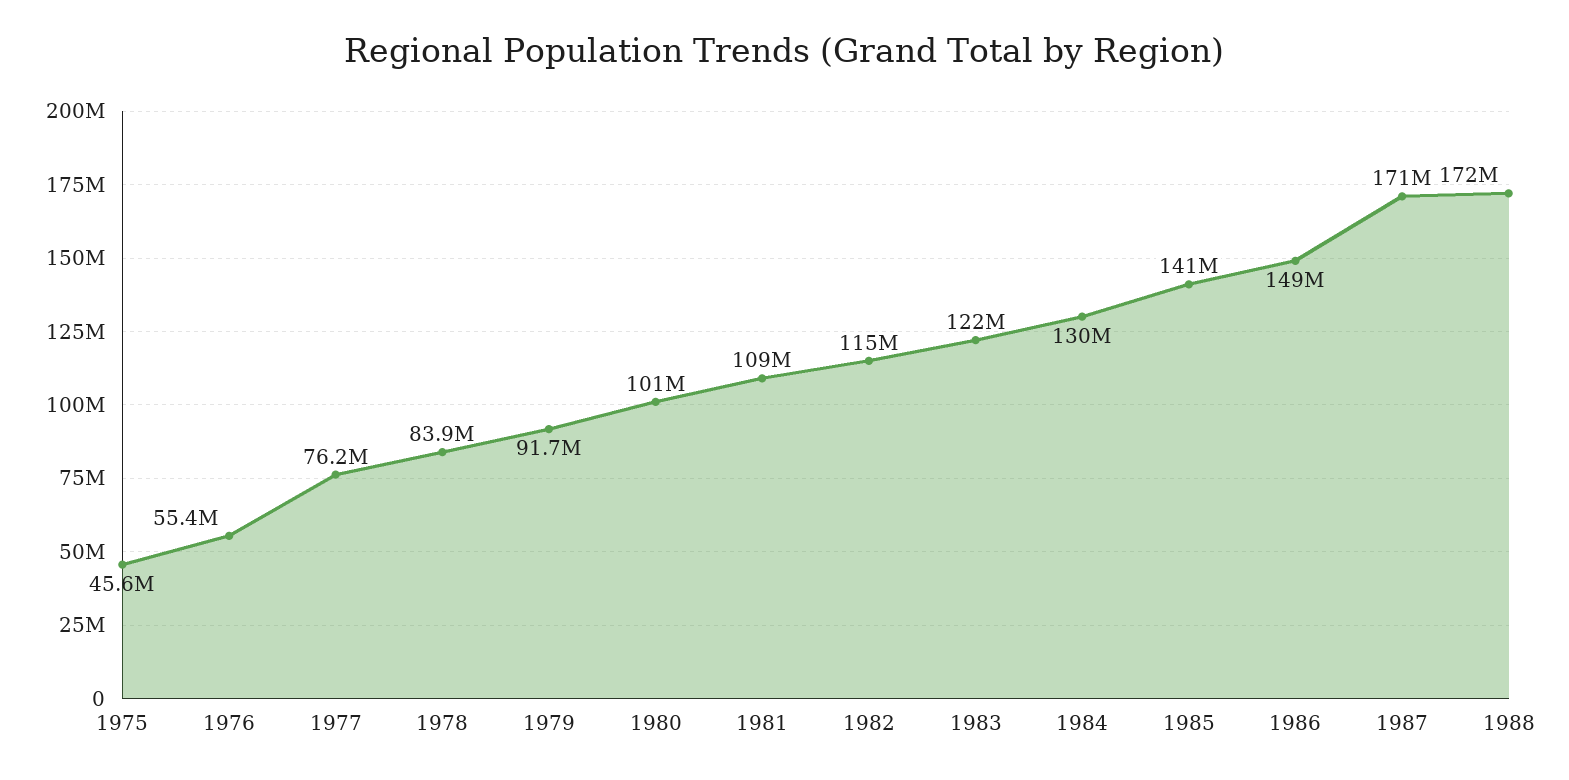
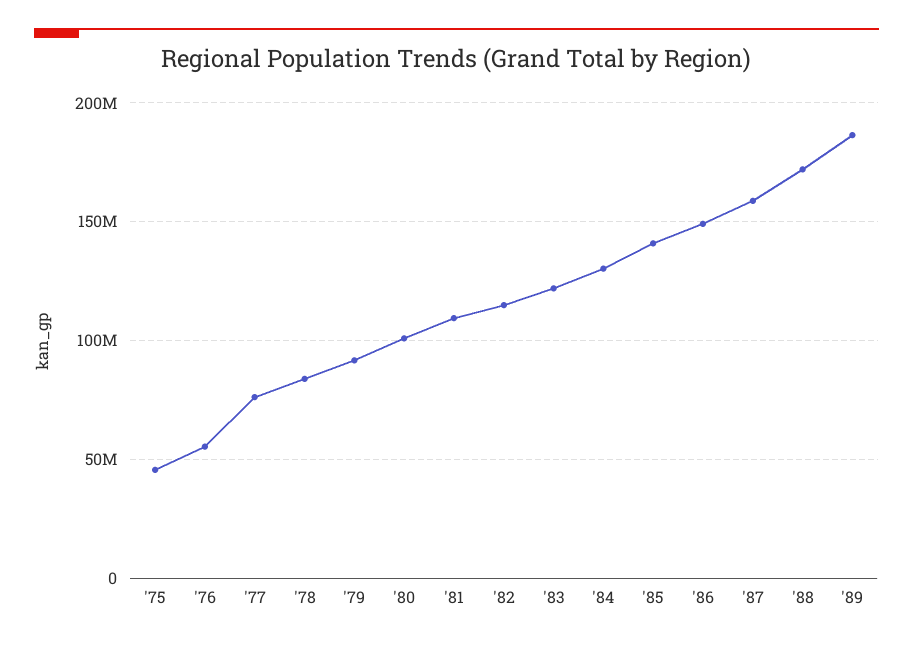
1987: 171000000 -> 160000000
'89: none -> 185000000

